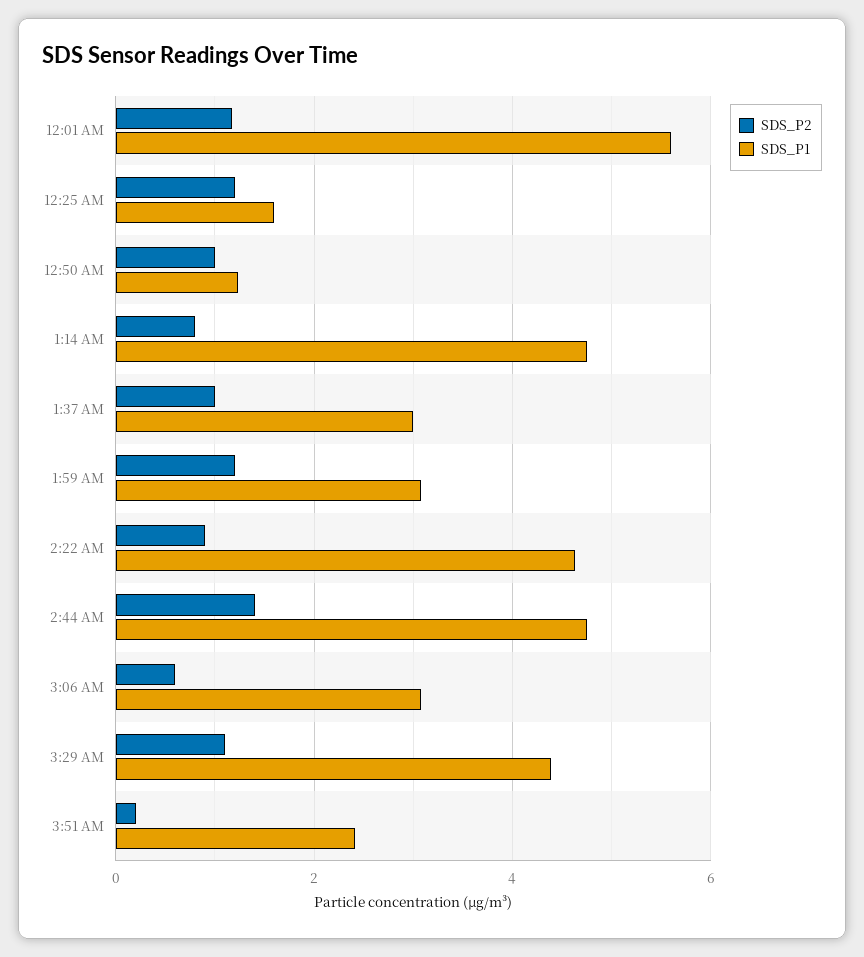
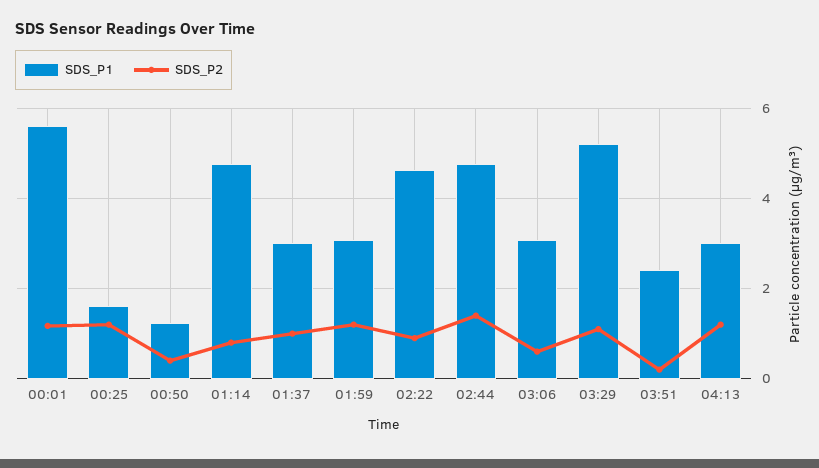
SDS_P2, 12:50 AM: 1 -> 0.4
SDS_P1, 3:29 AM: 4.4 -> 5.2
SDS_P1, 04:13: none -> 3
SDS_P2, 04:13: none -> 1.2

